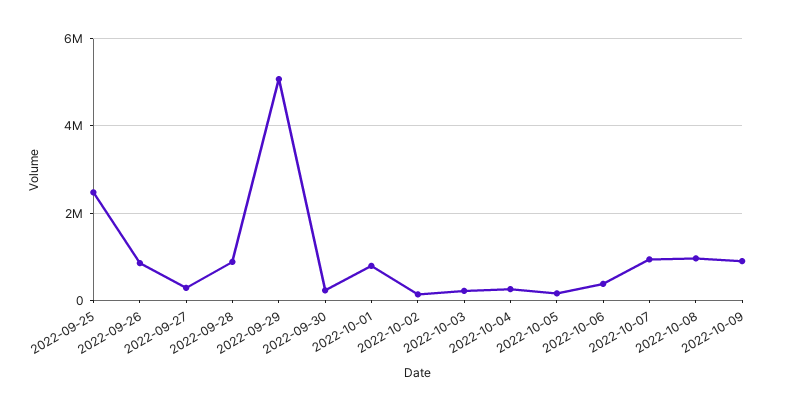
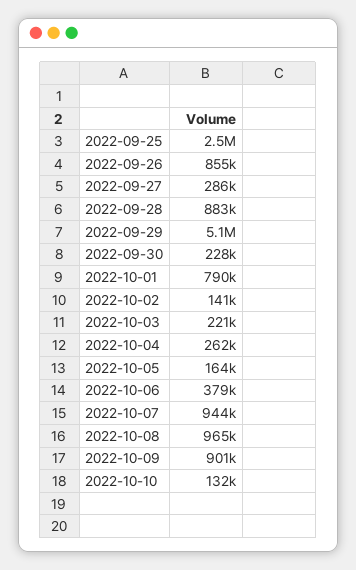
2022-10-10: none -> 132000

